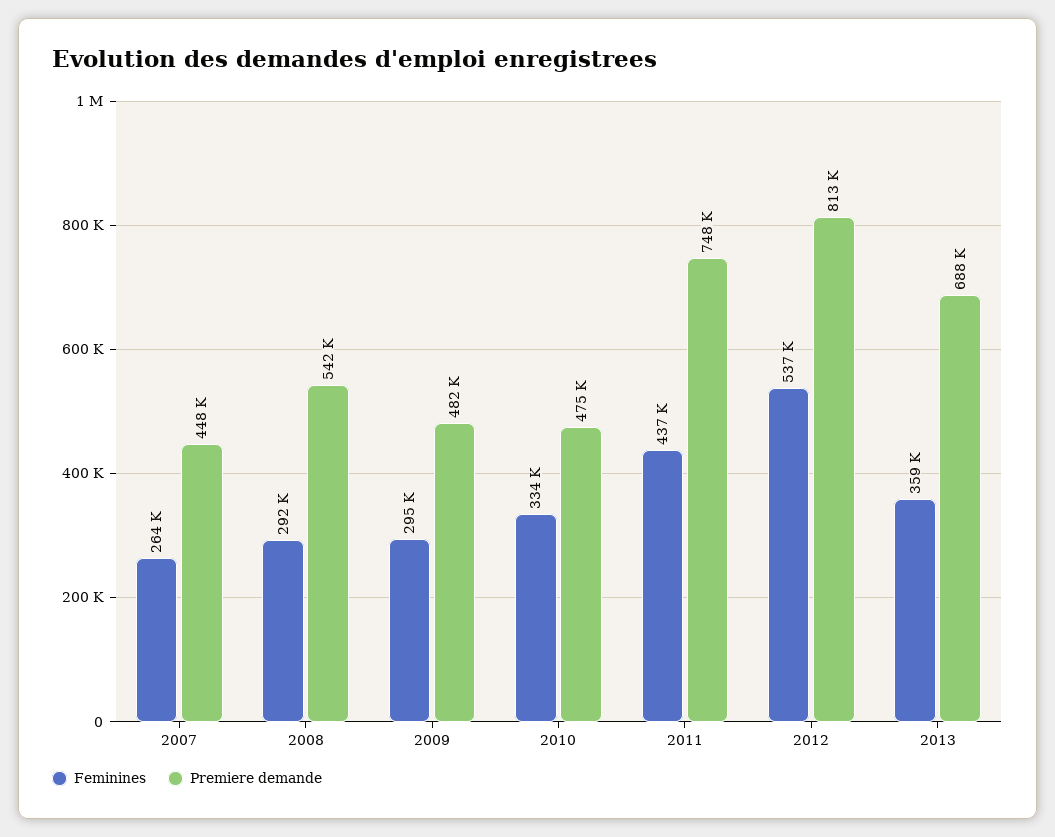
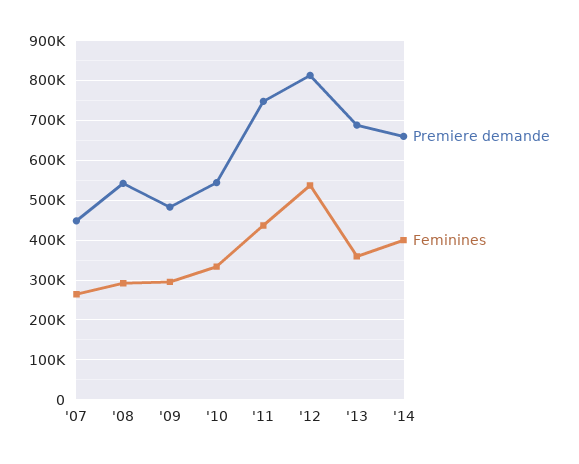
Premiere demande, 2010: 475000 -> 540000
Premiere demande, '14: none -> 660000
Feminines, '14: none -> 400000

